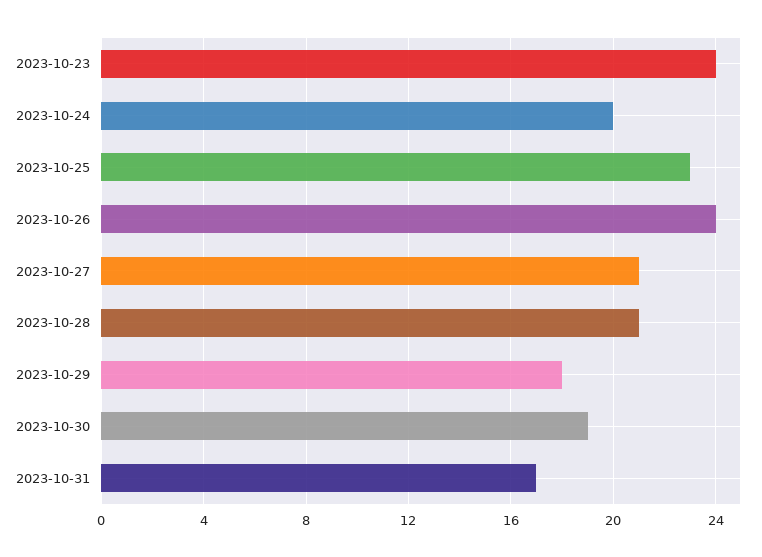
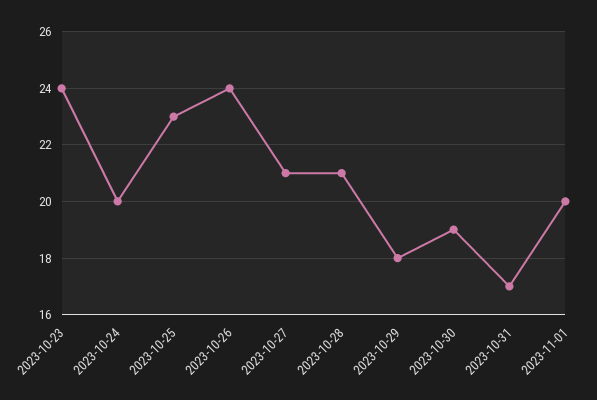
2023-11-01: none -> 20

